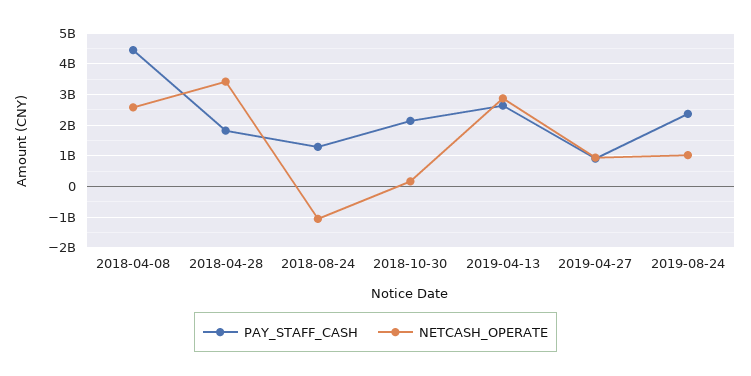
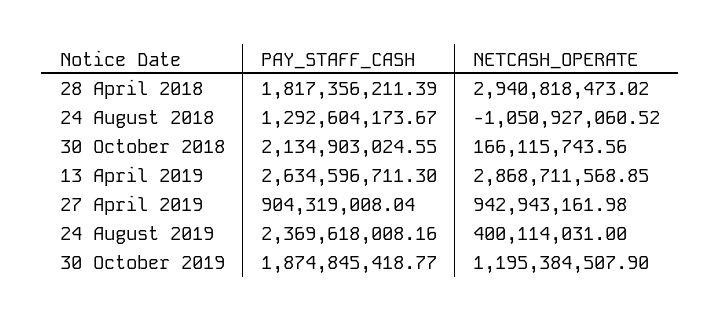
PAY_STAFF_CASH, 2018-04-08: 4400000000 -> none
NETCASH_OPERATE, 2018-04-08: 2600000000 -> none
NETCASH_OPERATE, 2018-04-28: 3400000000 -> 2940818473.02
NETCASH_OPERATE, 2019-08-24: 1000000000 -> 400114031
PAY_STAFF_CASH, 30 October 2019: none -> 1874845418.77
NETCASH_OPERATE, 30 October 2019: none -> 1195384507.9

